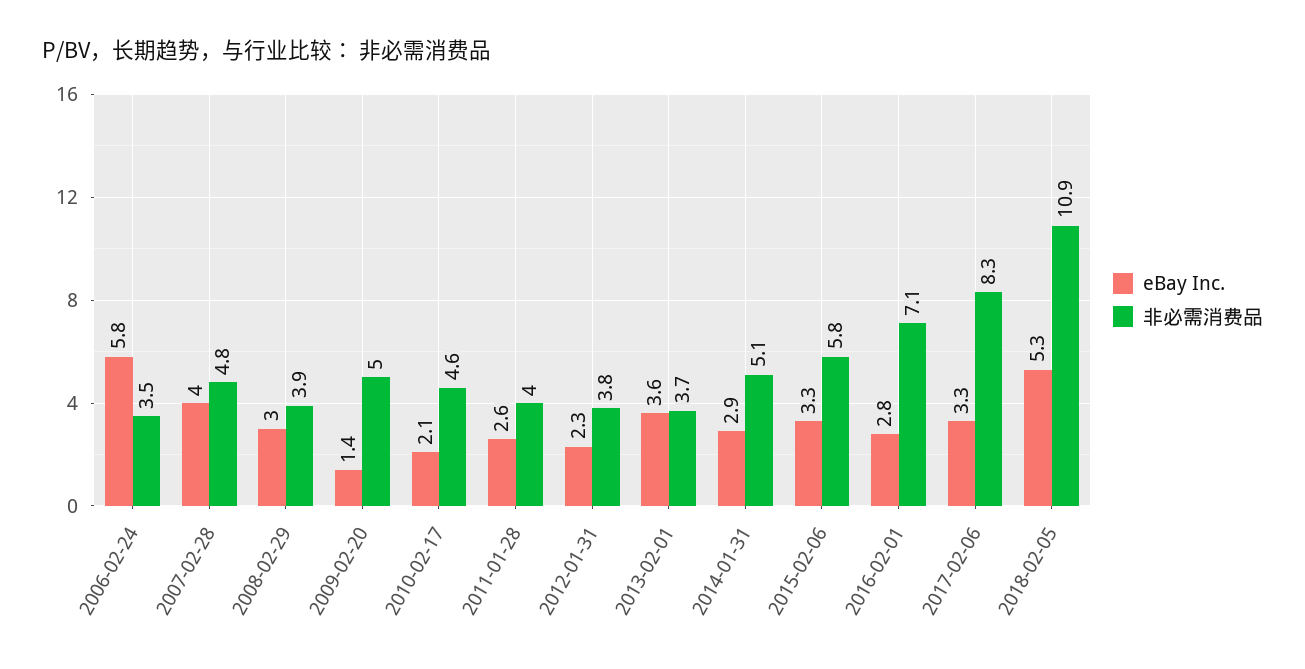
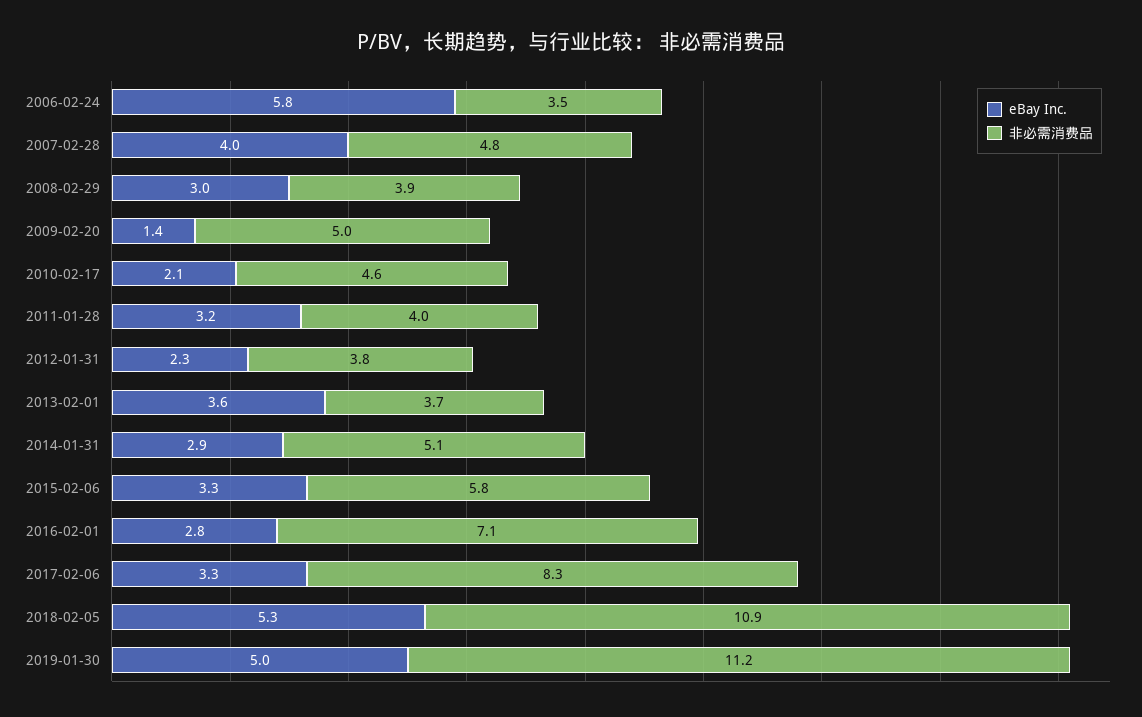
eBay Inc., 2011-01-28: 2.6 -> 3.2
eBay Inc., 2019-01-30: none -> 5
非必需消费品, 2019-01-30: none -> 11.2

